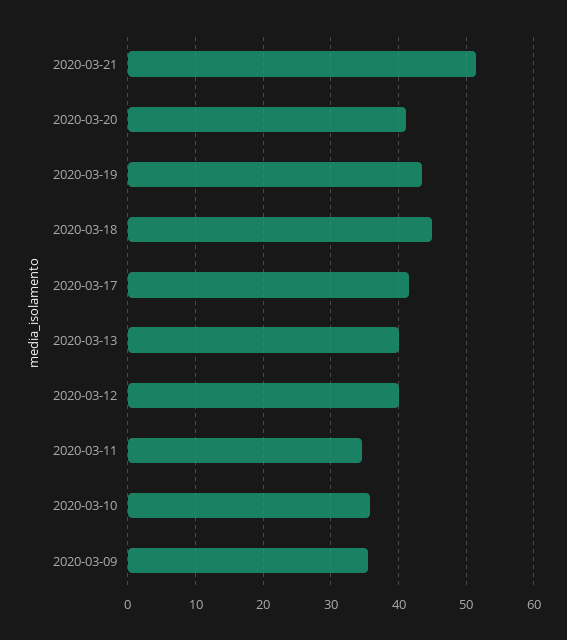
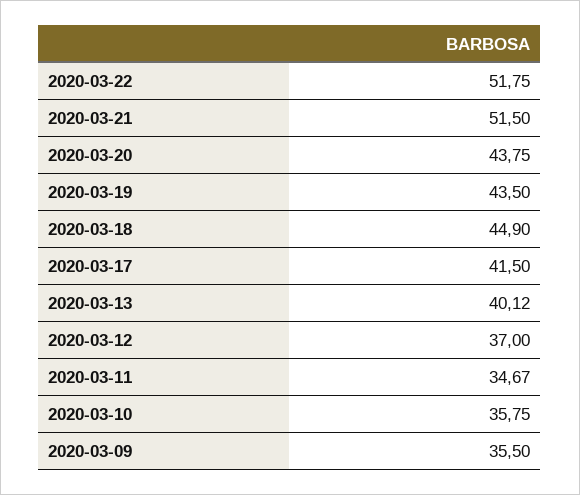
2020-03-20: 41 -> 43.75
2020-03-12: 40 -> 37
2020-03-22: none -> 51.75

